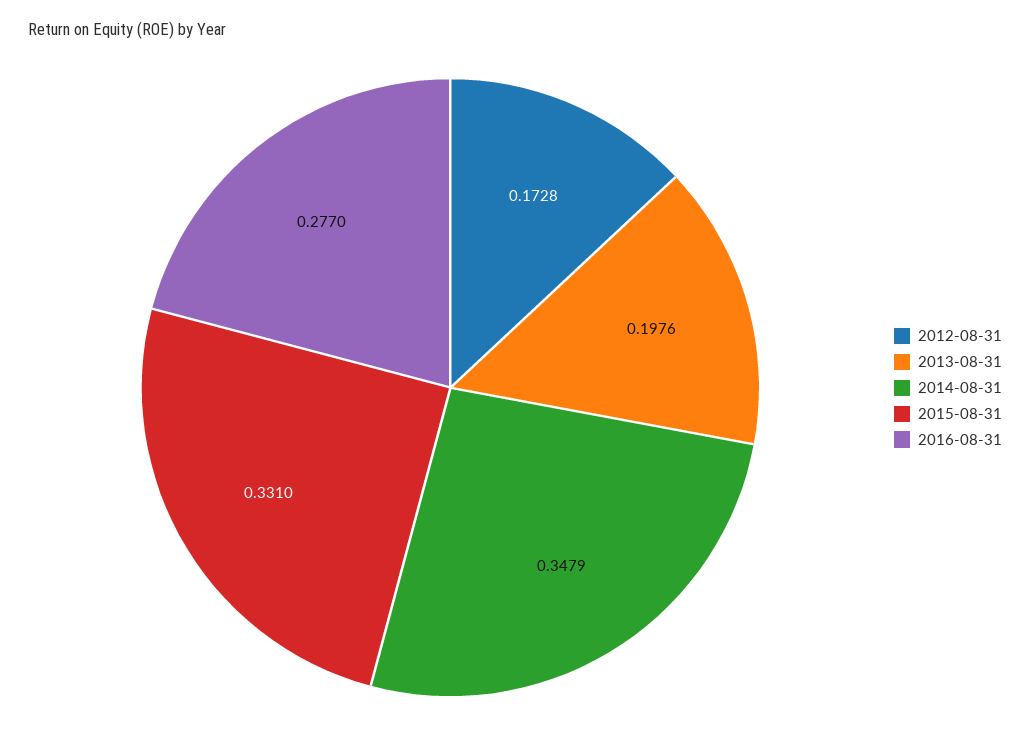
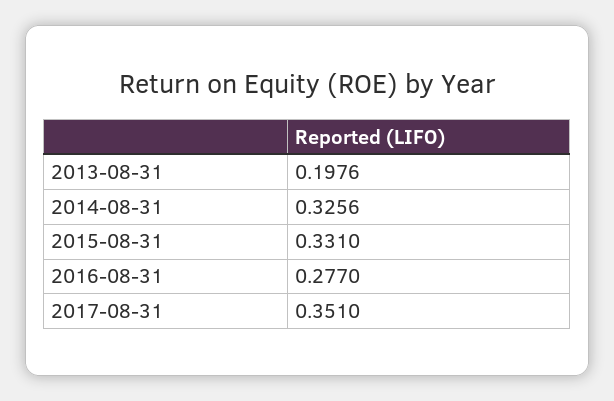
2012-08-31: 0.1728 -> none
2014-08-31: 0.3479 -> 0.3256
2017-08-31: none -> 0.351

